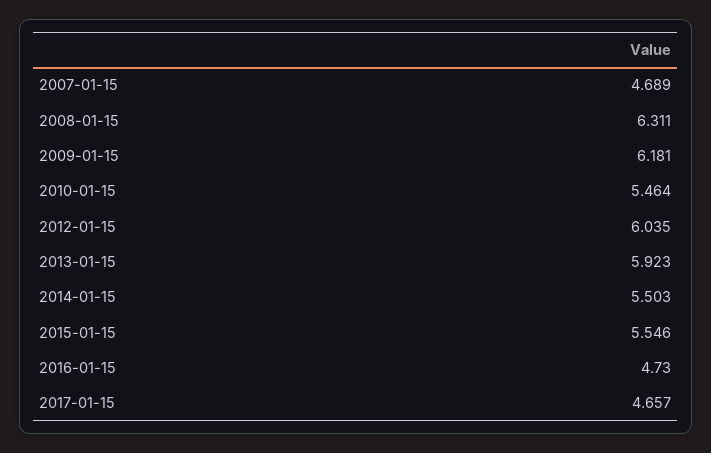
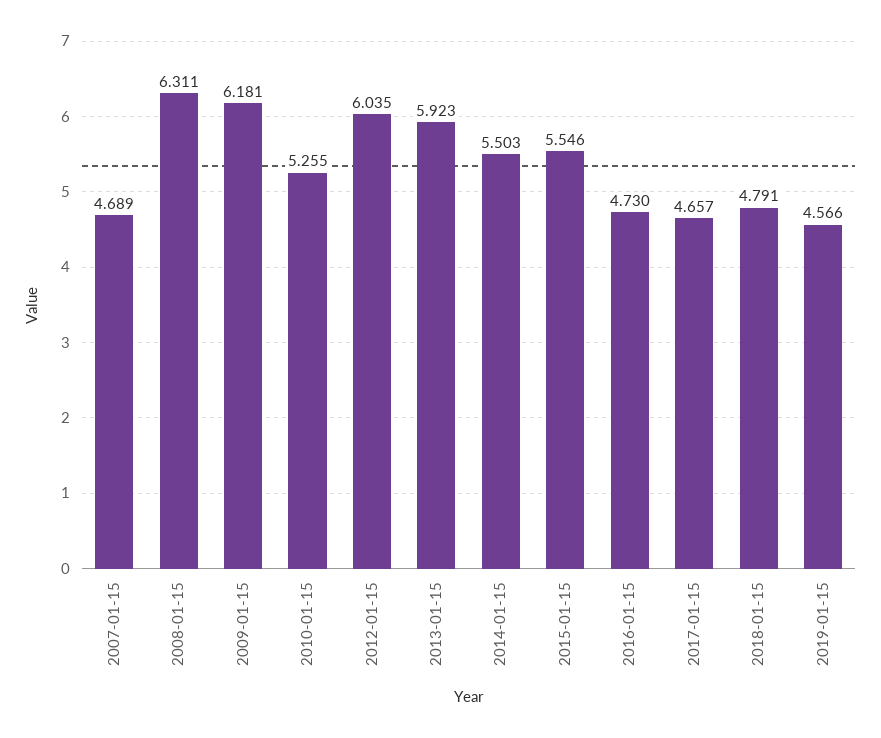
2010-01-15: 5.464 -> 5.255
2018-01-15: none -> 4.791
2019-01-15: none -> 4.566

